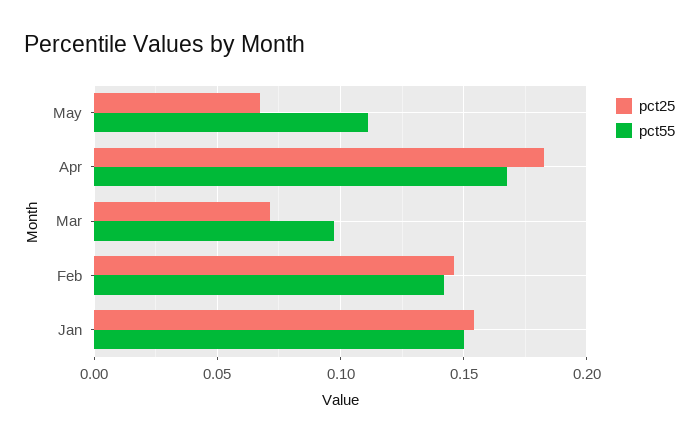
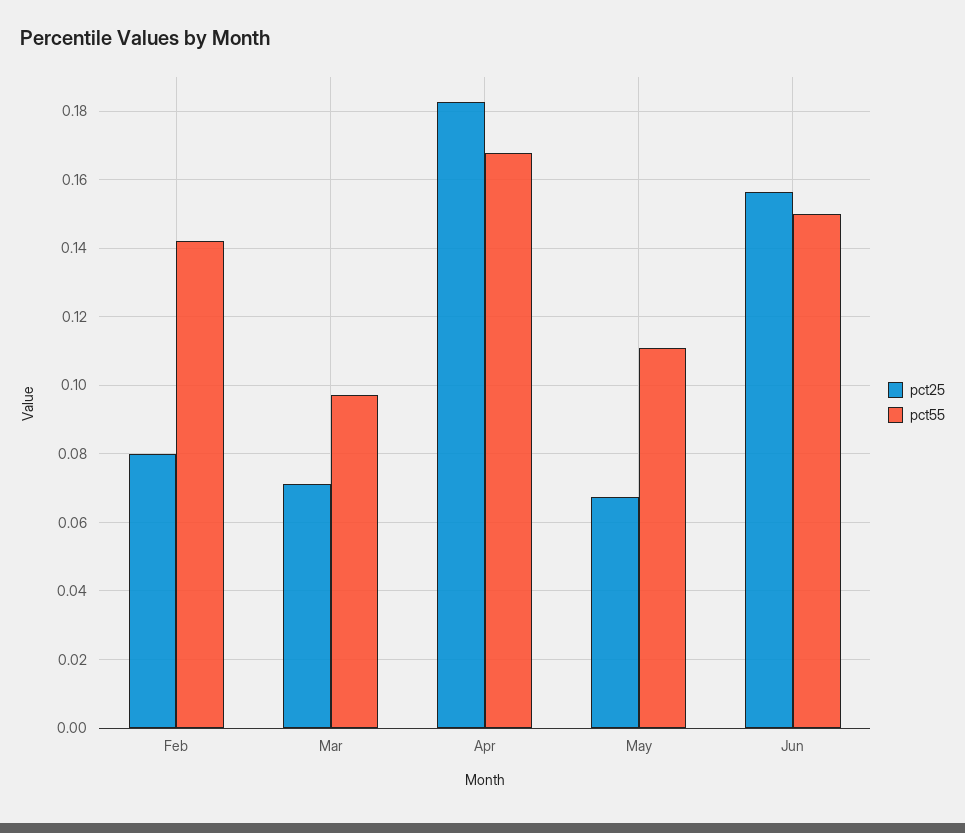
pct25, Feb: 0.145 -> 0.08
pct25, Jan: 0.155 -> none
pct55, Jan: 0.15 -> none
pct25, Jun: none -> 0.156
pct55, Jun: none -> 0.15

